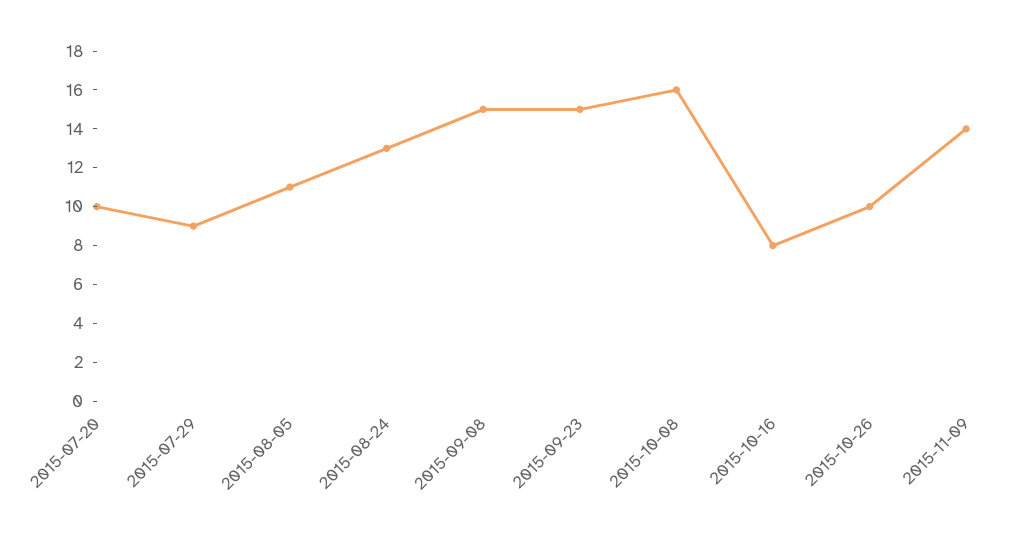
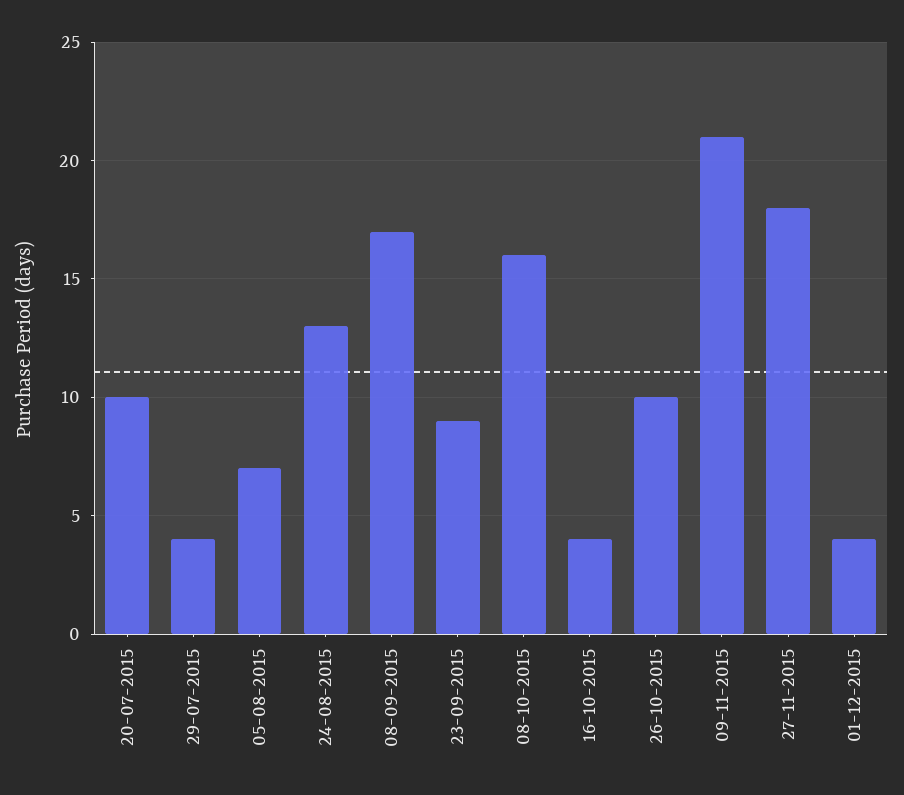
2015-07-29: 9 -> 4
2015-08-05: 11 -> 7
2015-09-08: 15 -> 17
2015-09-23: 15 -> 9
2015-10-16: 8 -> 4
2015-11-09: 14 -> 21
27-11-2015: none -> 18
01-12-2015: none -> 4

